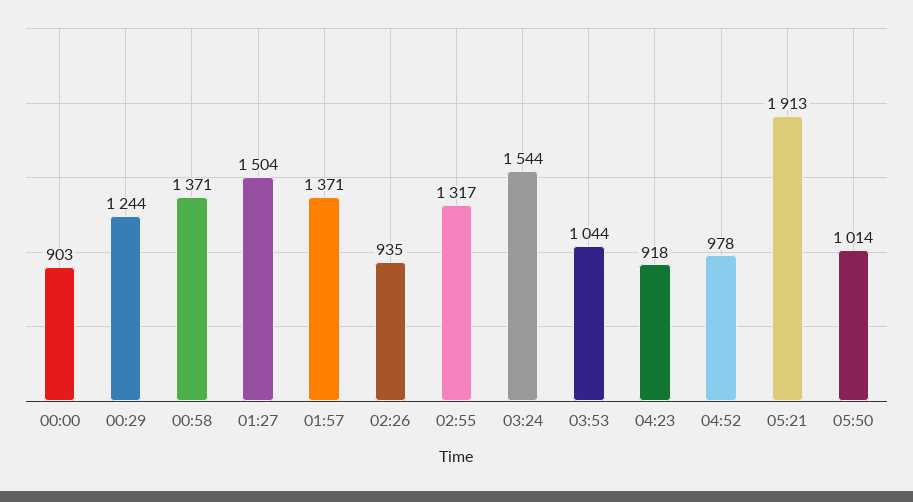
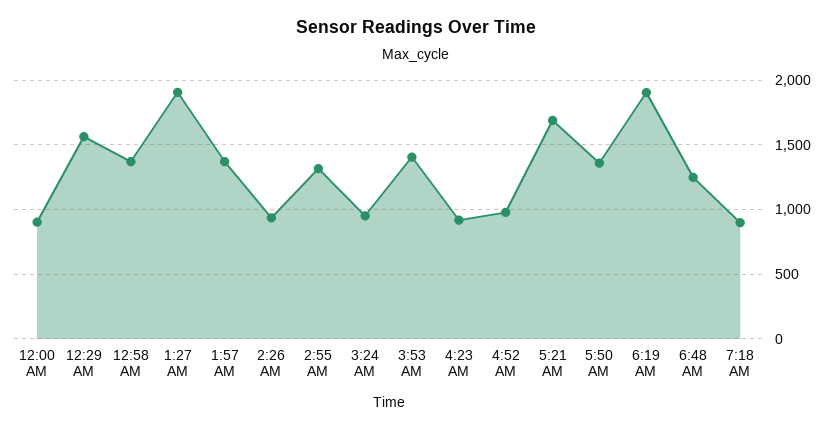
00:29: 1244 -> 1550
01:27: 1504 -> 1900
03:24: 1544 -> 950
03:53: 1044 -> 1400
05:21: 1913 -> 1700
05:50: 1014 -> 1350
6:19 AM: none -> 1900
6:48 AM: none -> 1250
7:18 AM: none -> 900

